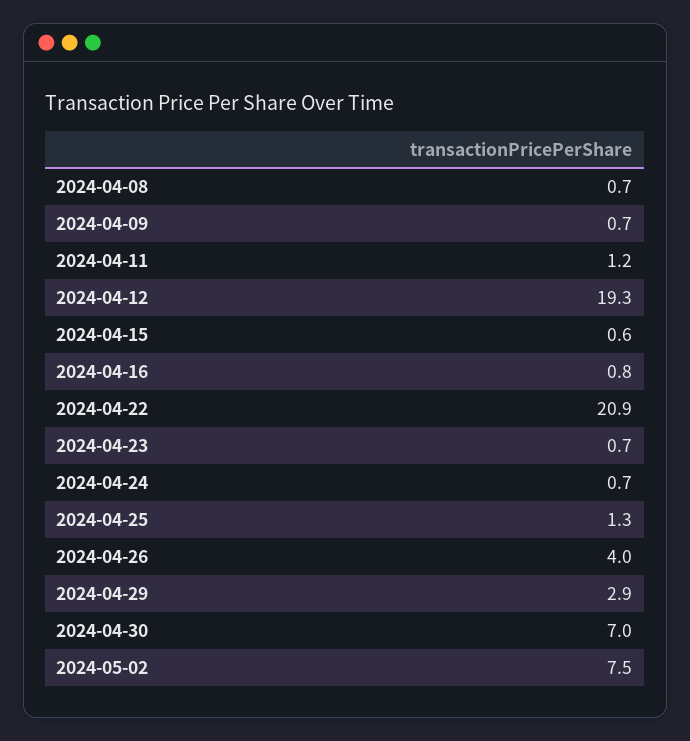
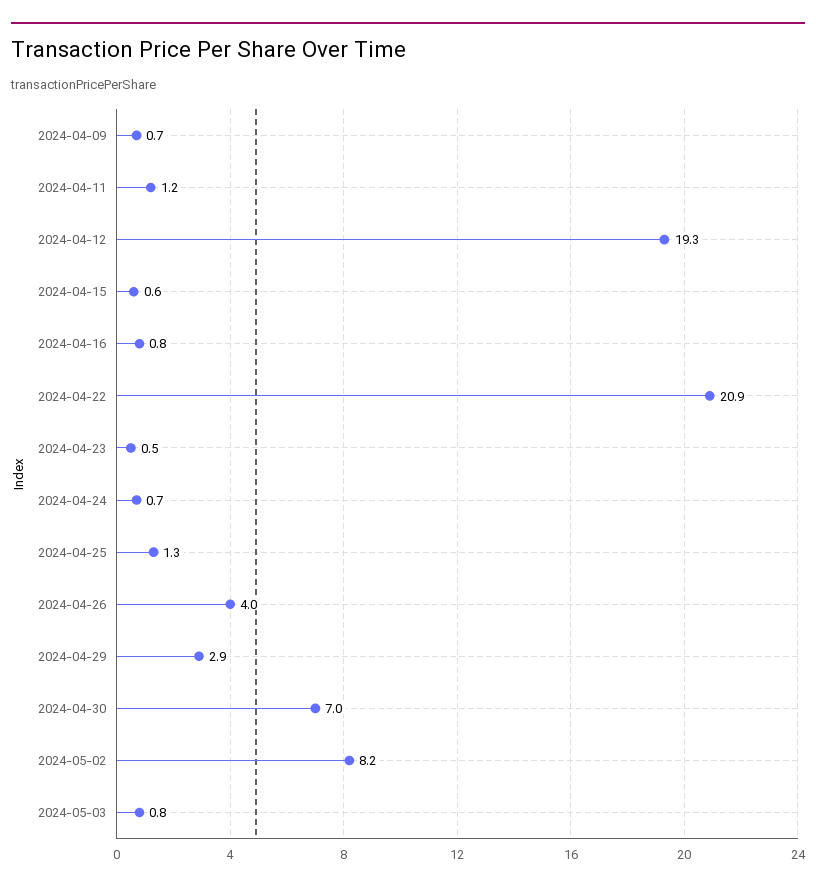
2024-04-08: 0.7 -> none
2024-04-23: 0.7 -> 0.5
2024-05-02: 7.5 -> 8.2
2024-05-03: none -> 0.8

